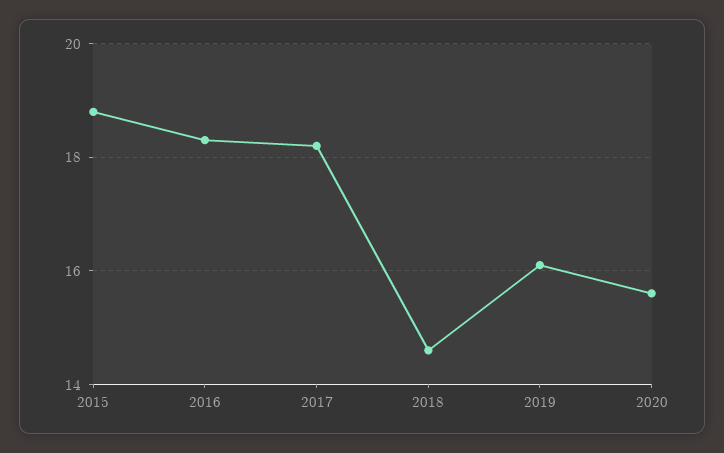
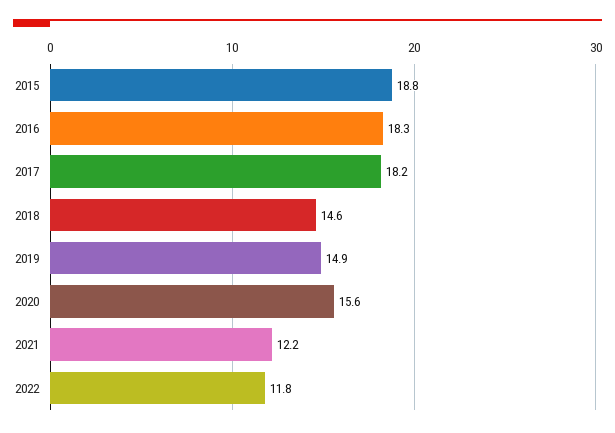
2019: 16 -> 14.9
2021: none -> 12.2
2022: none -> 11.8

